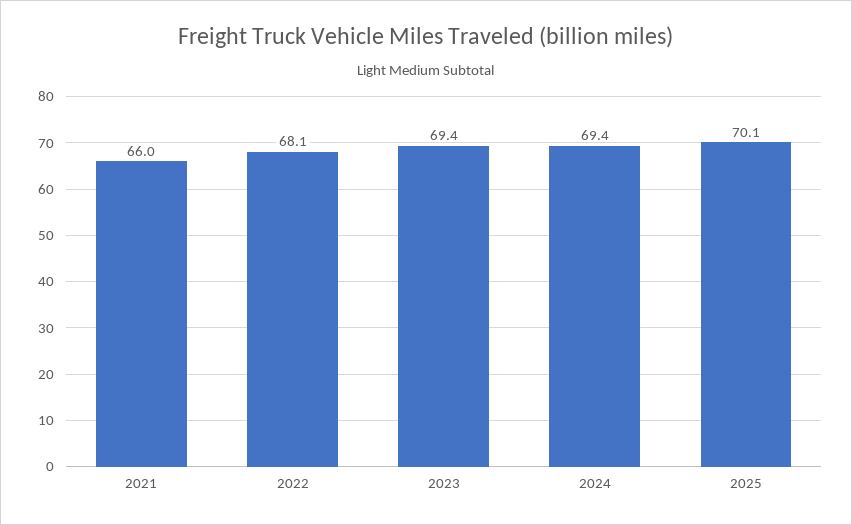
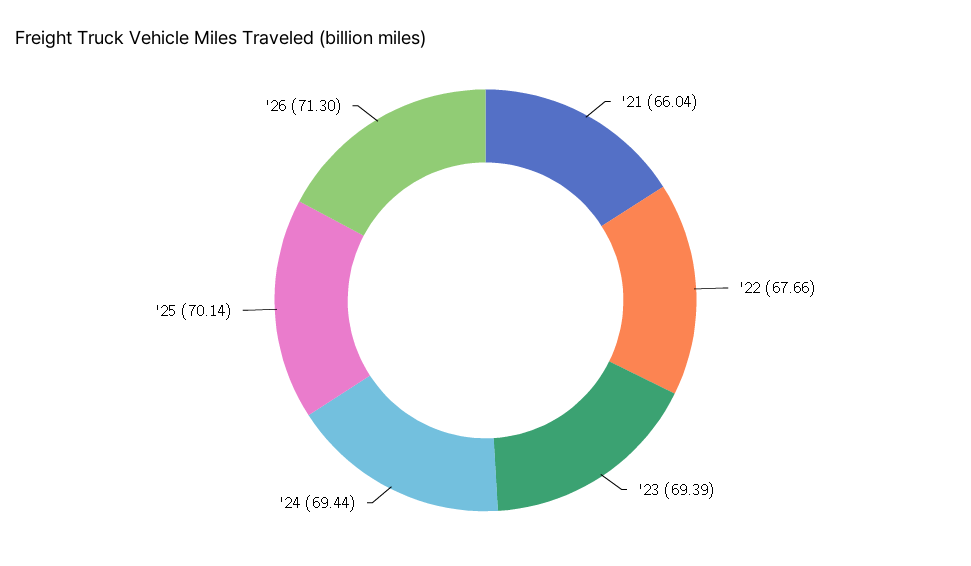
2022: 68.1 -> 67.66
'26: none -> 71.3

